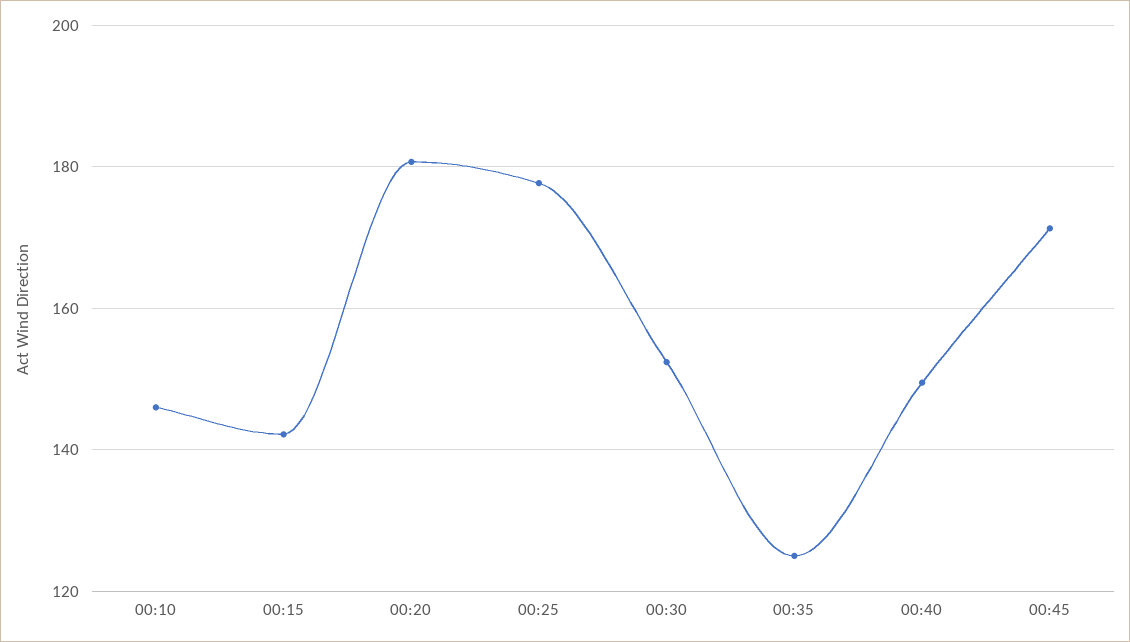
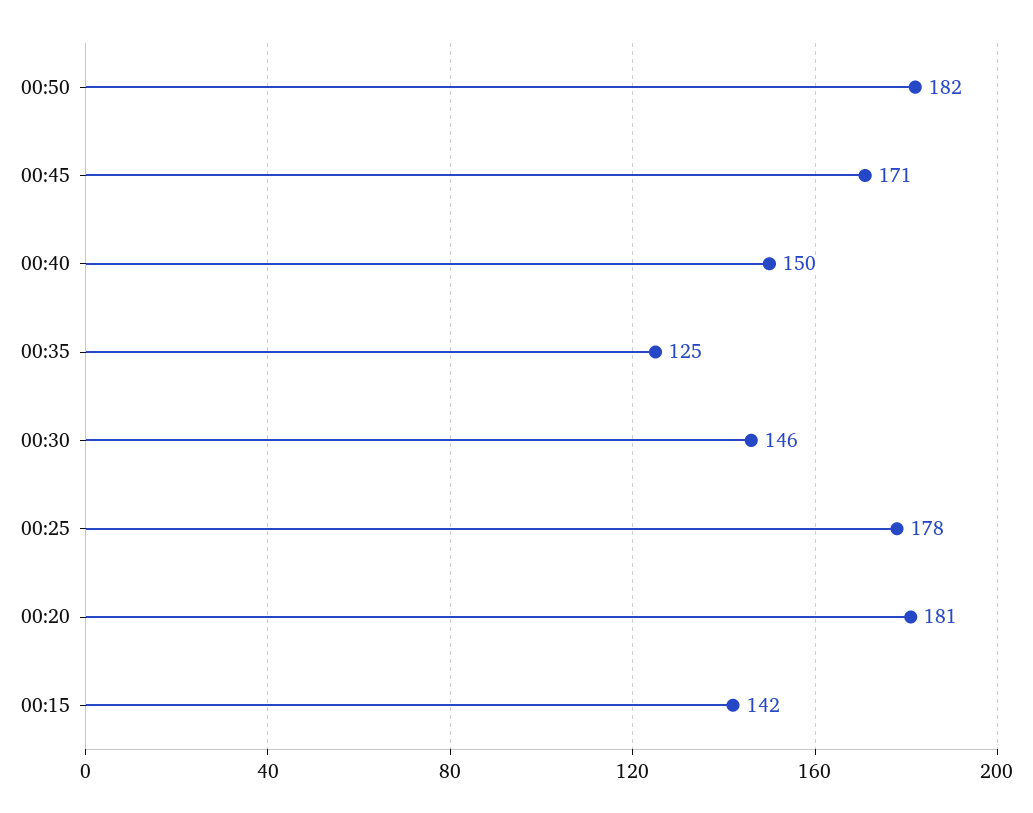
00:10: 146 -> none
00:30: 152 -> 146
00:50: none -> 182

